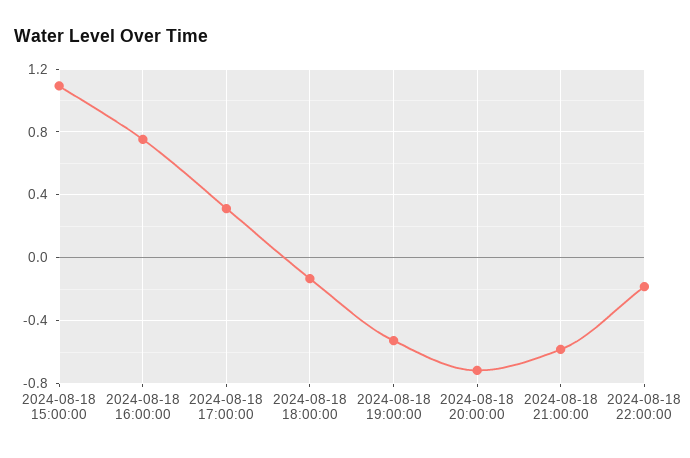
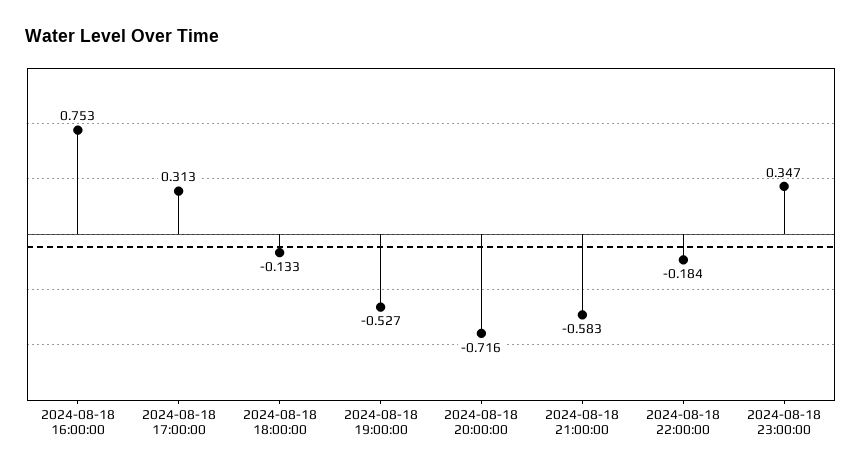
2024-08-18 15:00:00: 1.1 -> none
2024-08-18 23:00:00: none -> 0.347

